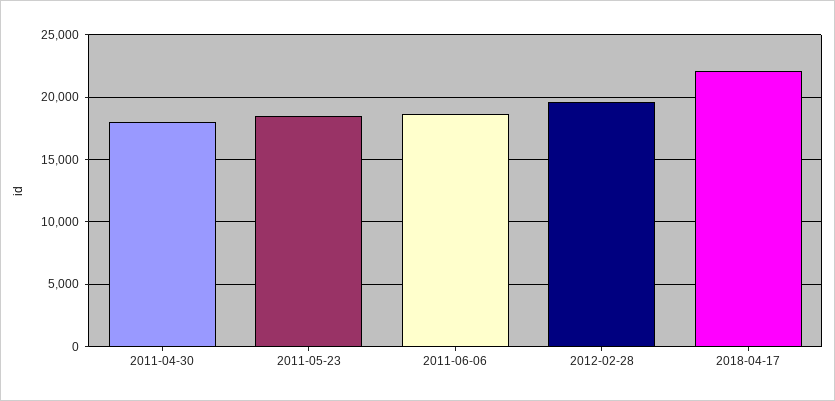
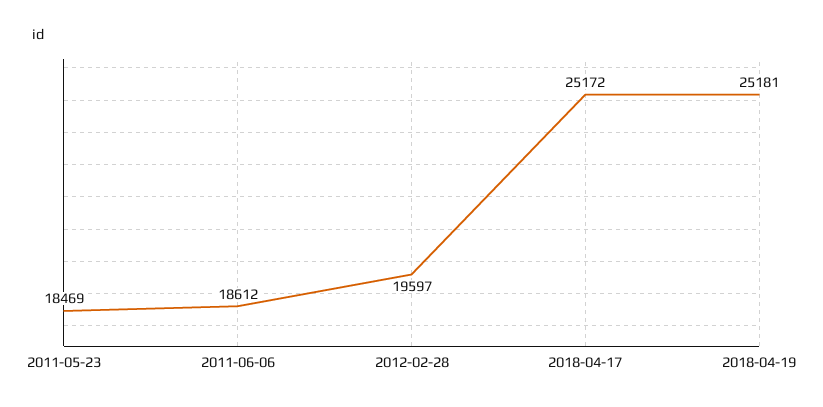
2011-04-30: 18000 -> none
2018-04-17: 22000 -> 25172
2018-04-19: none -> 25181

